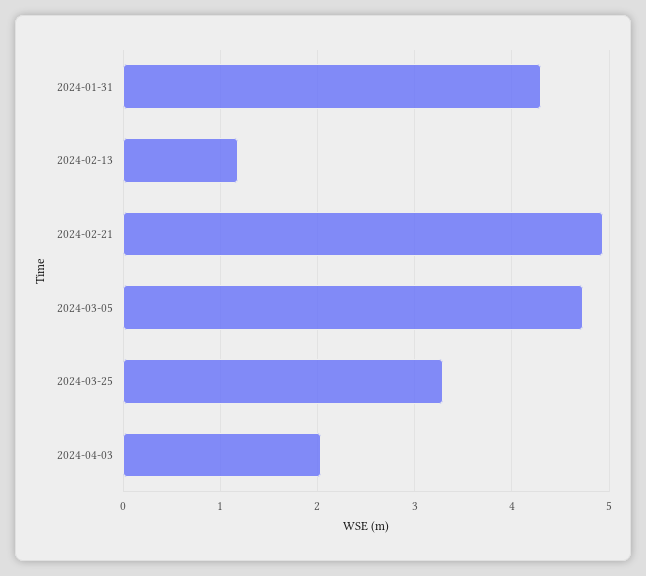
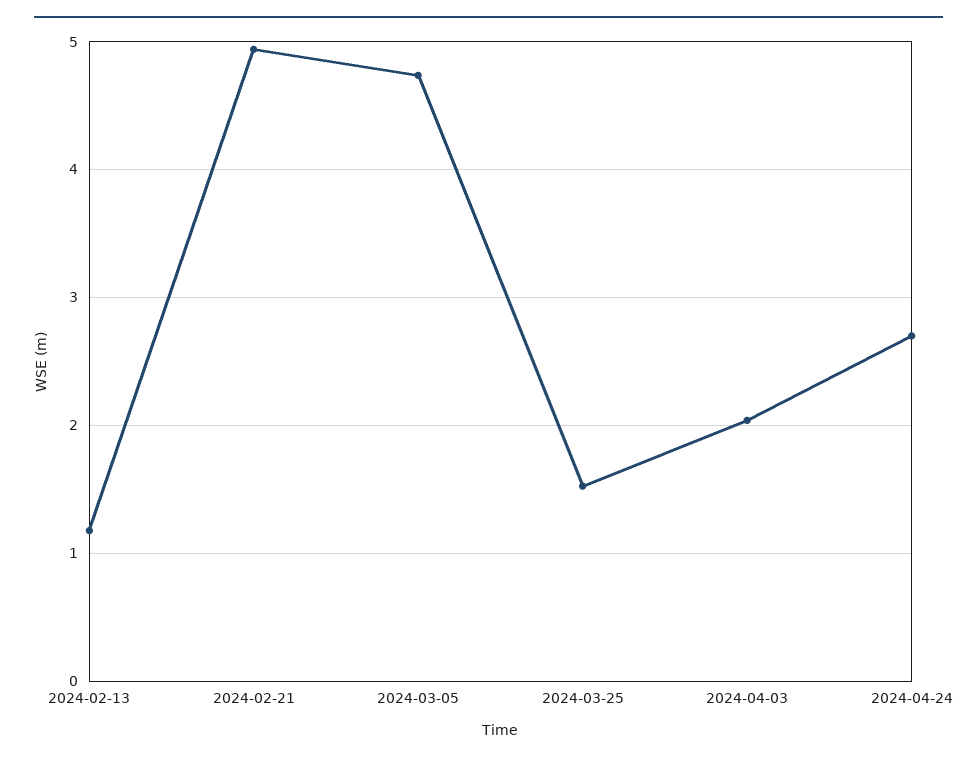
2024-01-31: 4.3 -> none
2024-03-25: 3.3 -> 1.5
2024-04-24: none -> 2.7

